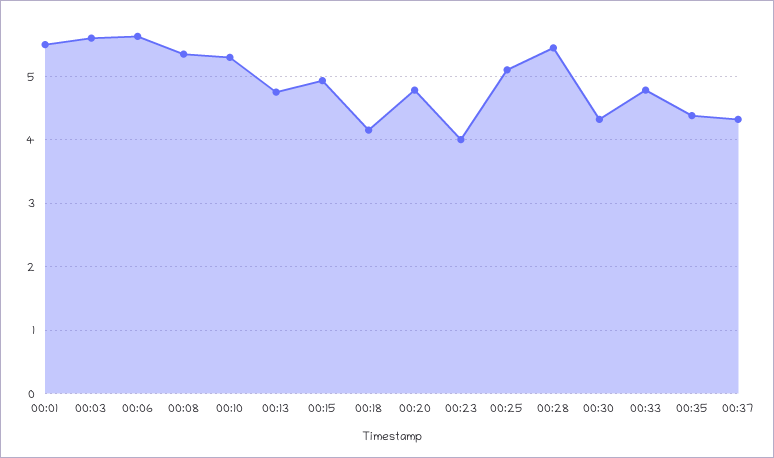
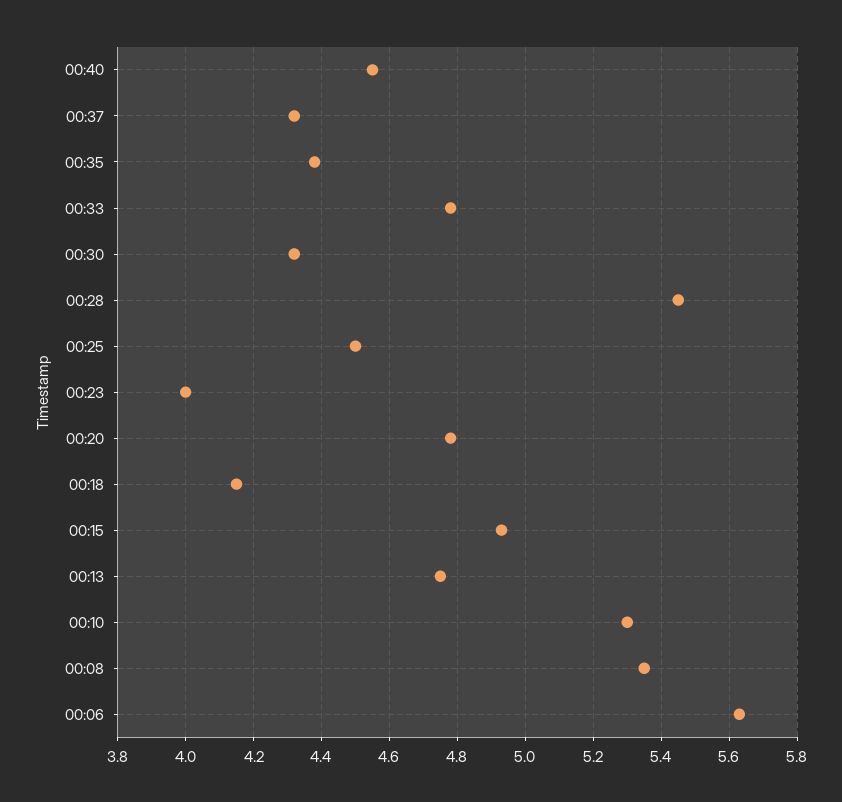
00:01: 5.5 -> none
00:03: 5.6 -> none
00:25: 5.1 -> 4.5
00:40: none -> 4.55

